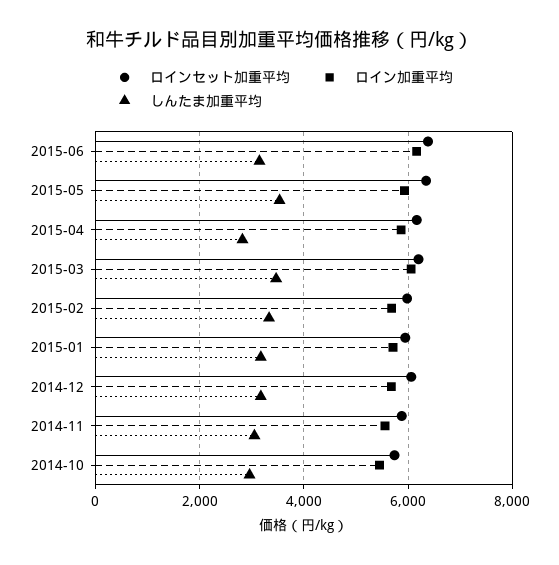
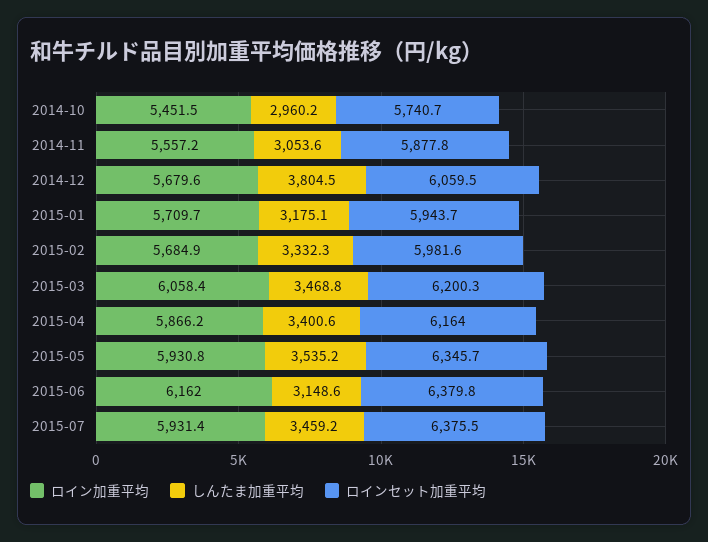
しんたま加重平均, 2015-04: 2800 -> 3400.6
しんたま加重平均, 2014-12: 3200 -> 3804.5
ロイン加重平均, 2015-07: none -> 5931.4
しんたま加重平均, 2015-07: none -> 3459.2
ロインセット加重平均, 2015-07: none -> 6375.5

